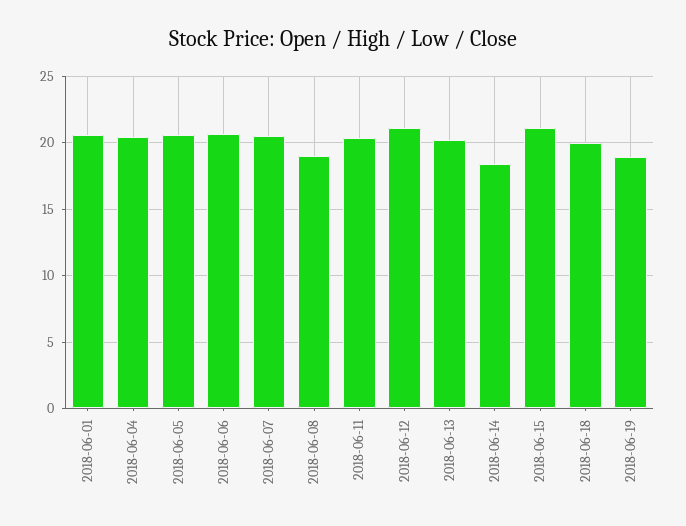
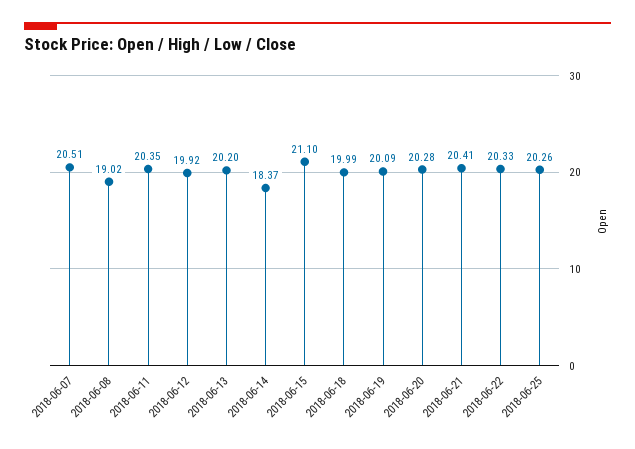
2018-06-01: 20.5 -> none
2018-06-04: 20.5 -> none
2018-06-05: 20.5 -> none
2018-06-06: 20.5 -> none
2018-06-12: 21 -> 19.92
2018-06-19: 19 -> 20.09
2018-06-20: none -> 20.28
2018-06-21: none -> 20.41
2018-06-22: none -> 20.33
2018-06-25: none -> 20.26

